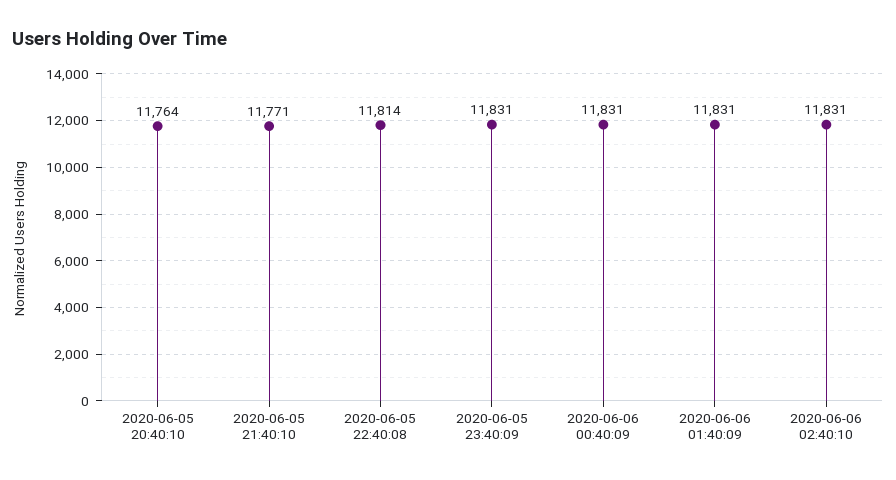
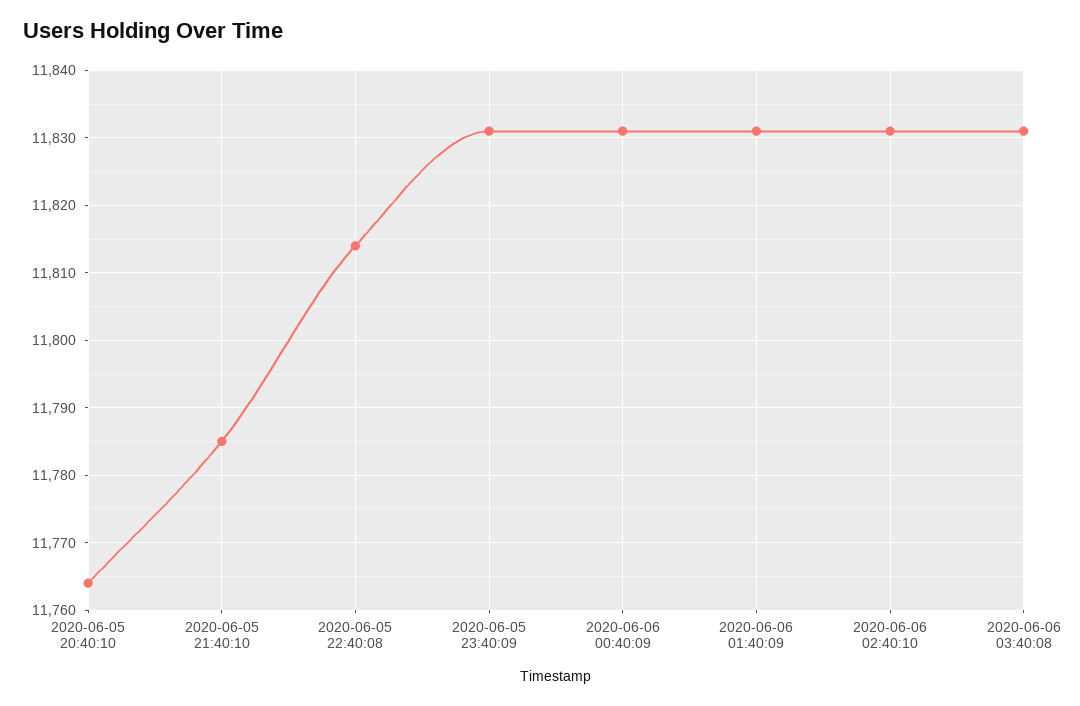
2020-06-05 21:40:10: 11771 -> 11785
2020-06-06 03:40:08: none -> 11831

